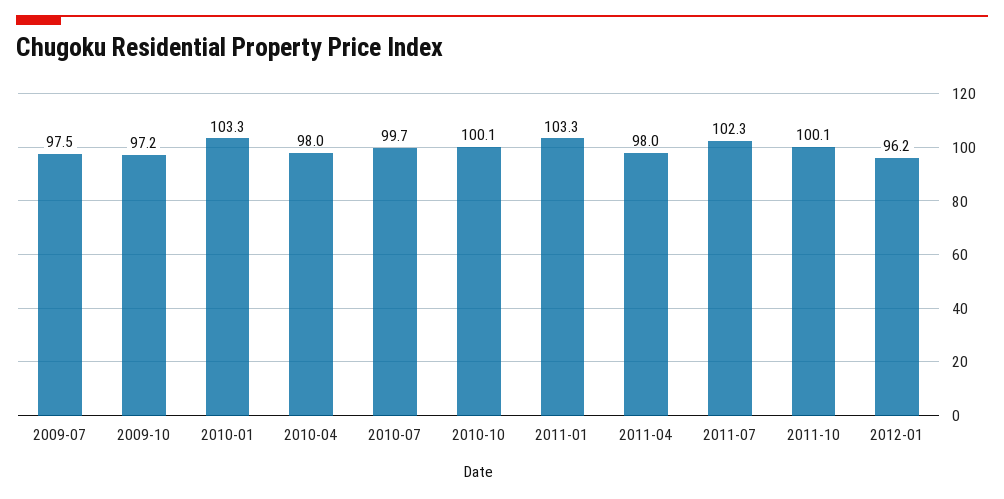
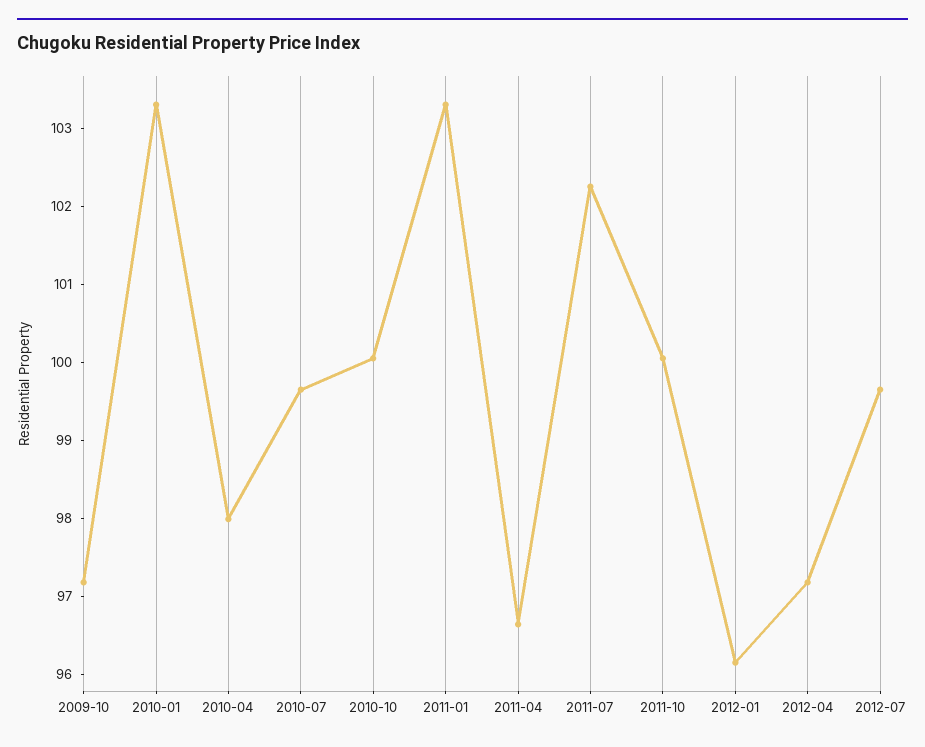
2009-07: 97.5 -> none
2011-04: 98 -> 96.6
2012-04: none -> 97.2
2012-07: none -> 99.6

